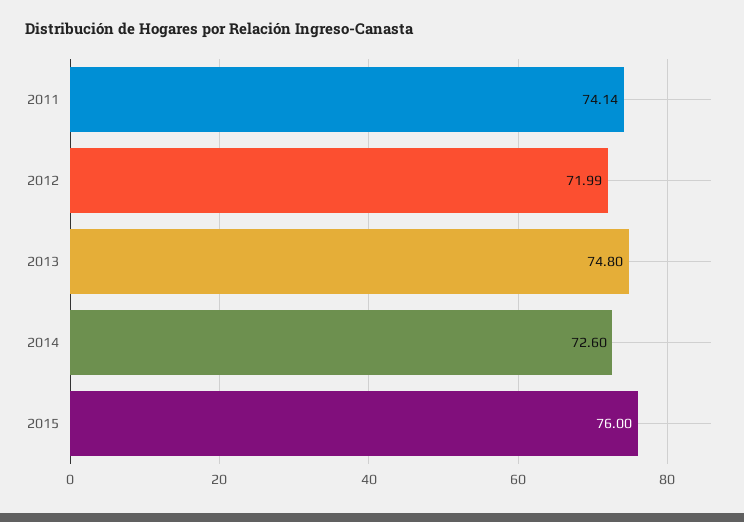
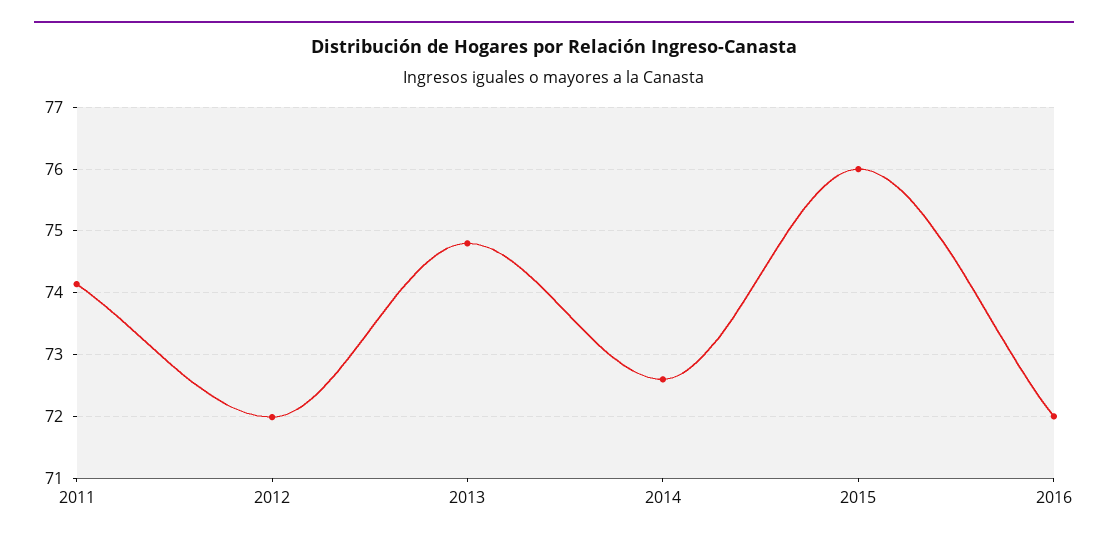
2016: none -> 72

